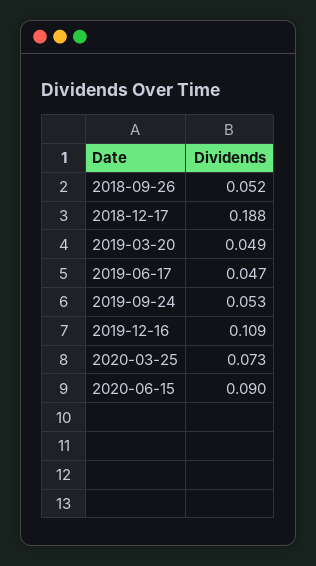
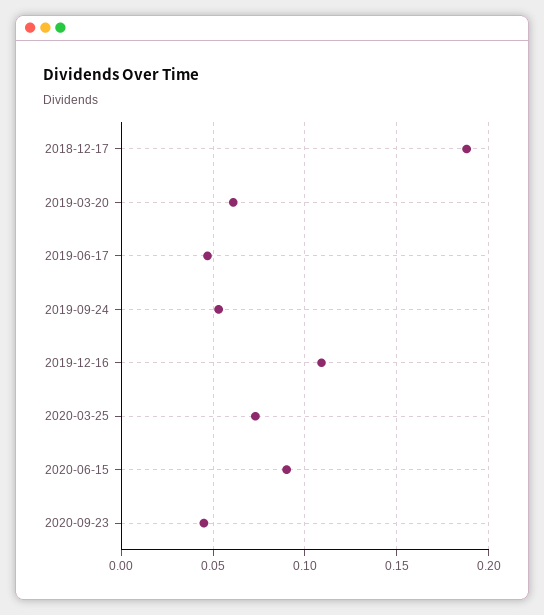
2018-09-26: 0.052 -> none
2019-03-20: 0.049 -> 0.06
2020-09-23: none -> 0.045

